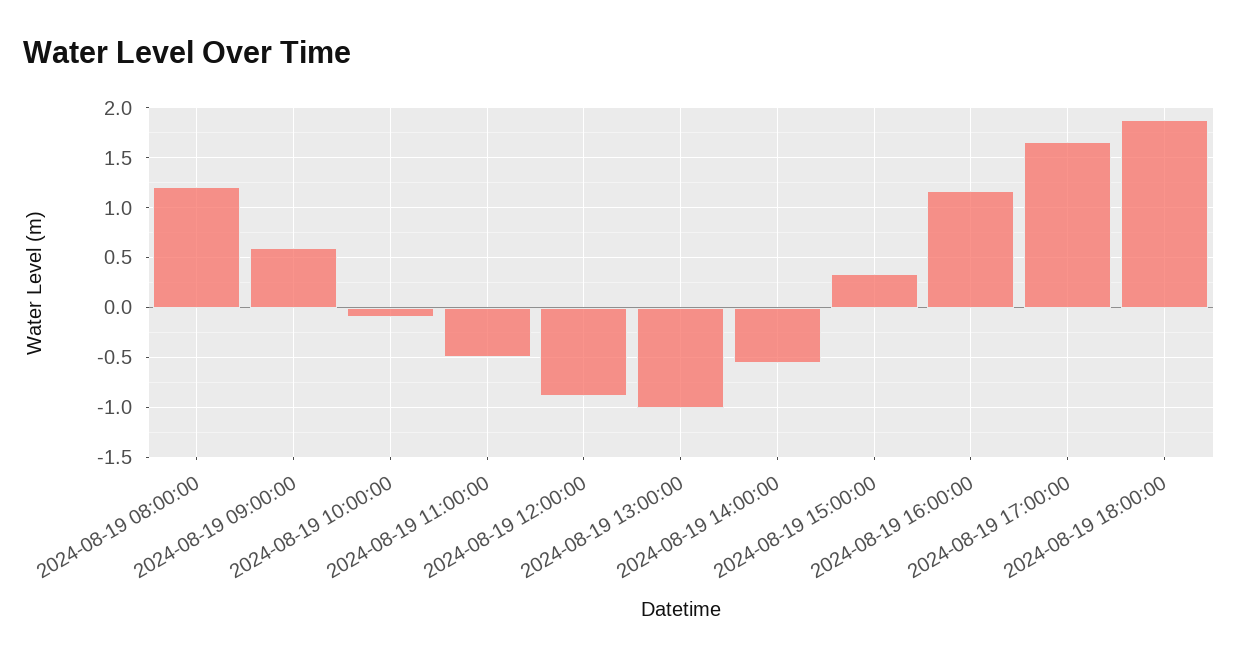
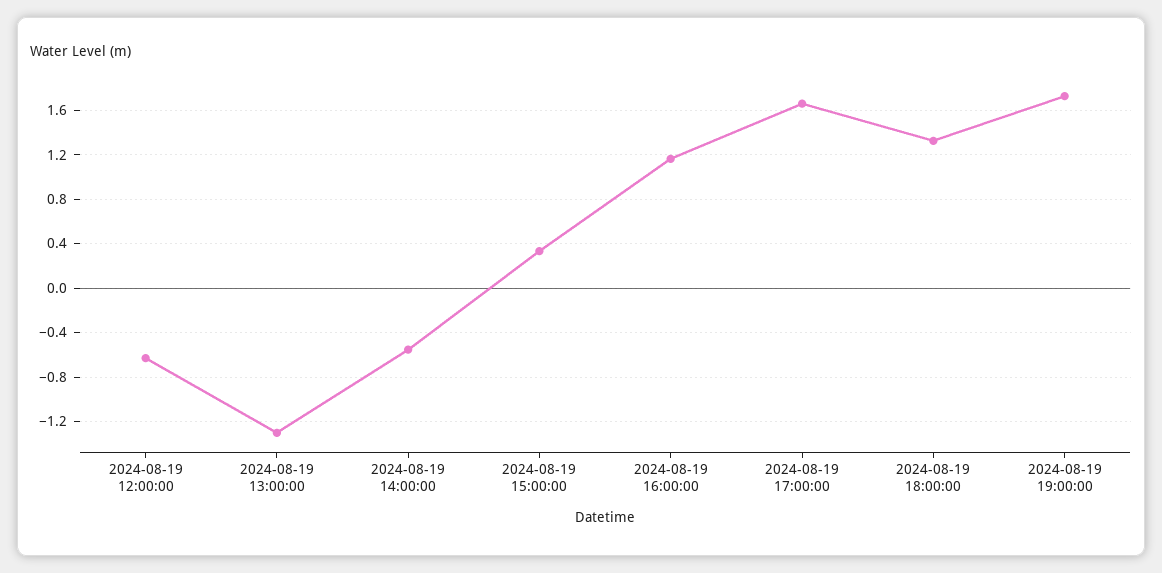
2024-08-19 08:00:00: 1.2 -> none
2024-08-19 09:00:00: 0.6 -> none
2024-08-19 10:00:00: -0.1 -> none
2024-08-19 11:00:00: -0.5 -> none
2024-08-19 12:00:00: -0.9 -> -0.6
2024-08-19 13:00:00: -1 -> -1.3
2024-08-19 18:00:00: 1.9 -> 1.3
2024-08-19 19:00:00: none -> 1.7

